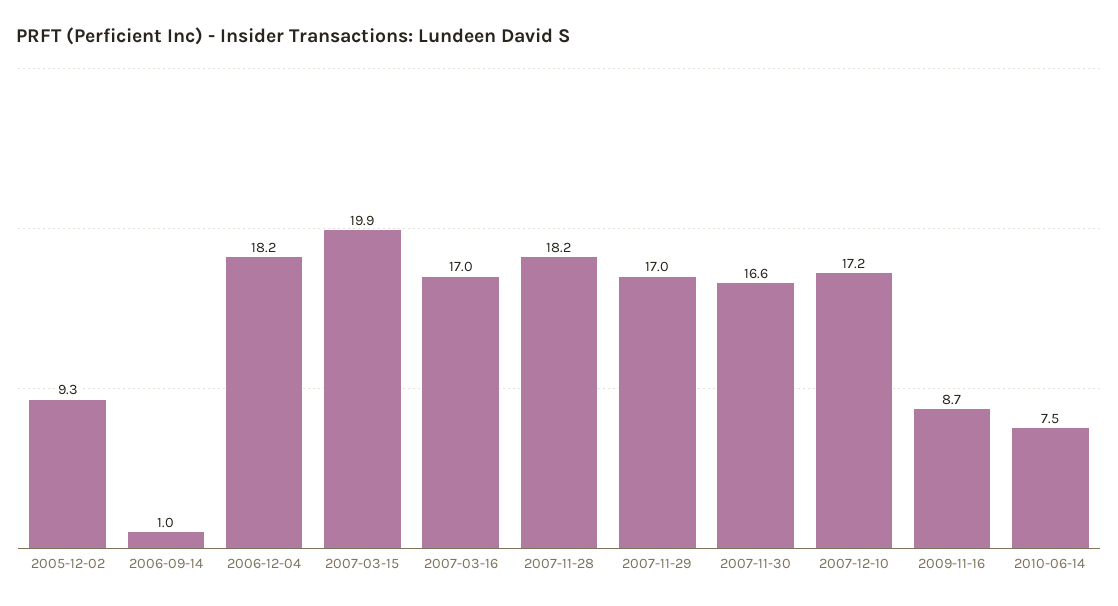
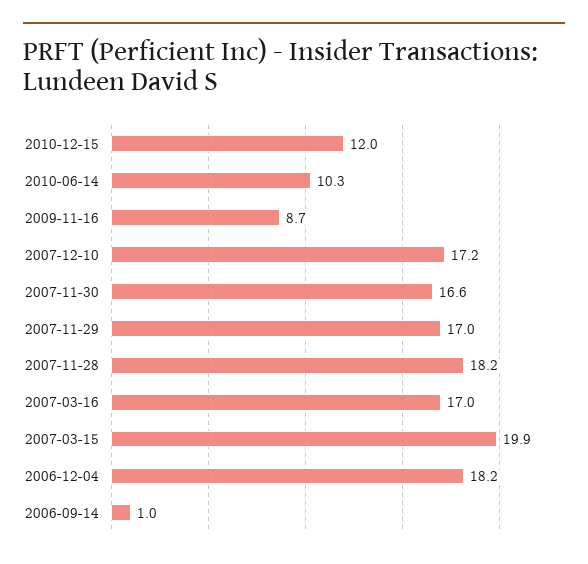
2005-12-02: 9.3 -> none
2010-06-14: 7.5 -> 10.3
2010-12-15: none -> 12

